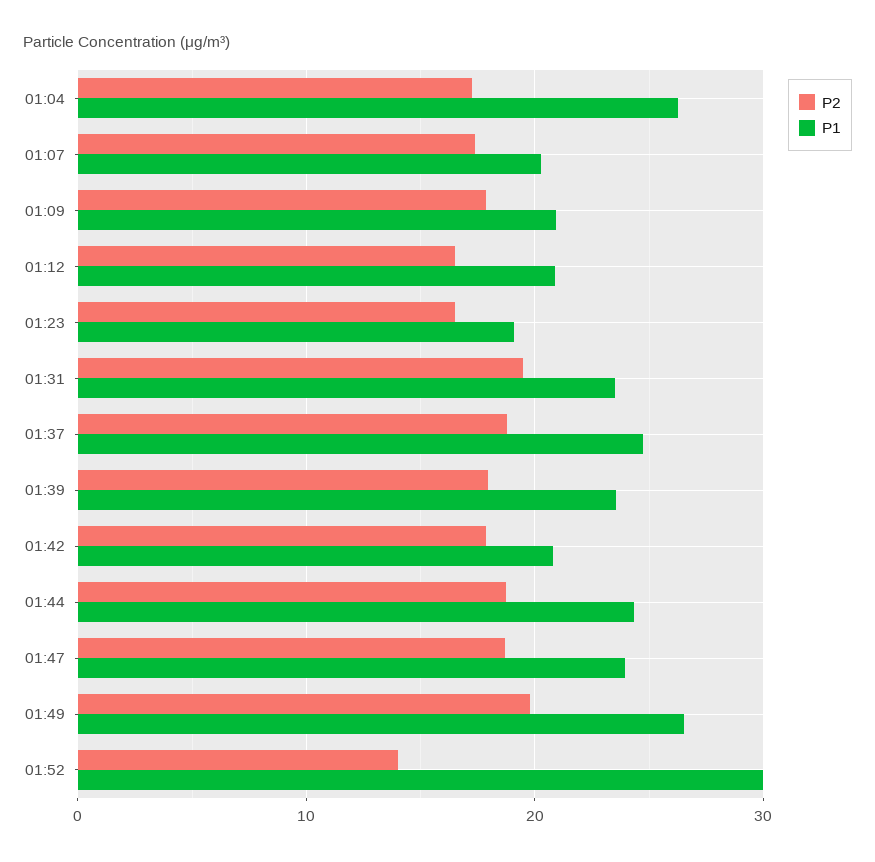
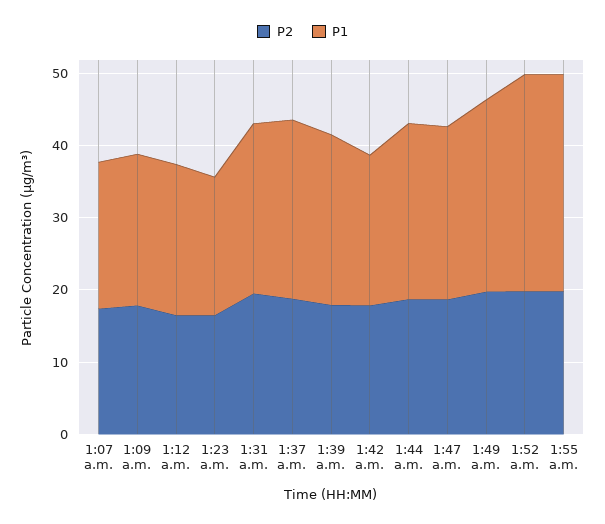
P2, 01:04: 17 -> none
P1, 01:04: 26 -> none
P2, 01:52: 14 -> 20
P2, 1:55 a.m.: none -> 20
P1, 1:55 a.m.: none -> 30

